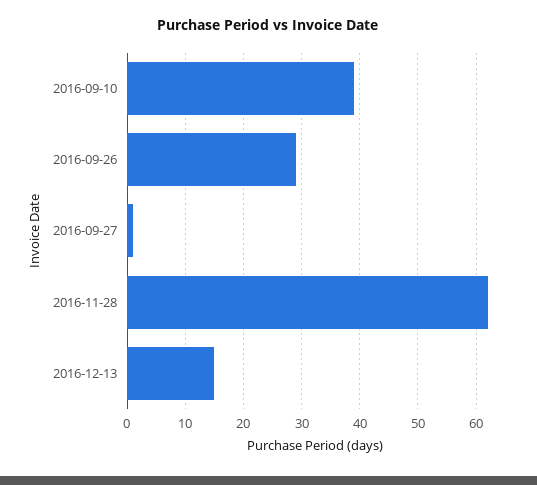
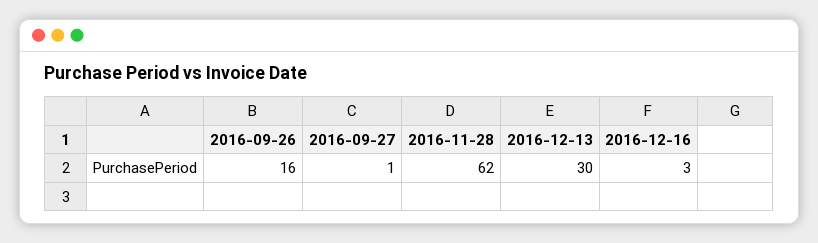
2016-09-10: 40 -> none
2016-09-26: 30 -> 16
2016-12-13: 15 -> 30
2016-12-16: none -> 3

